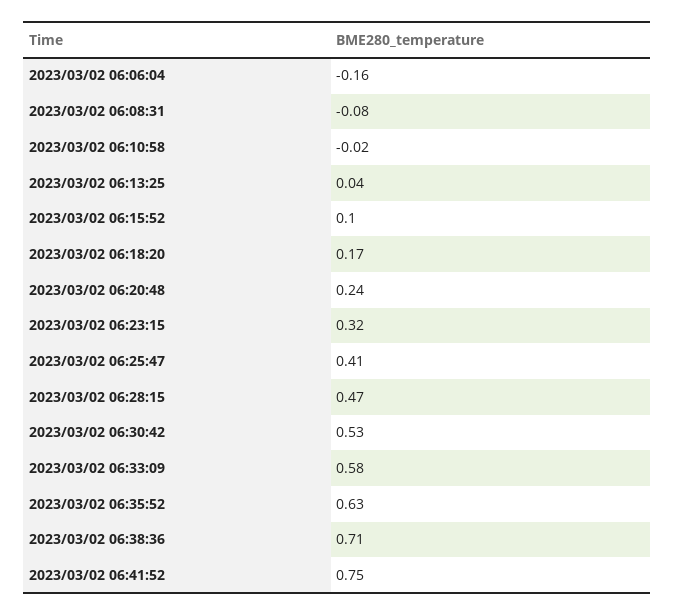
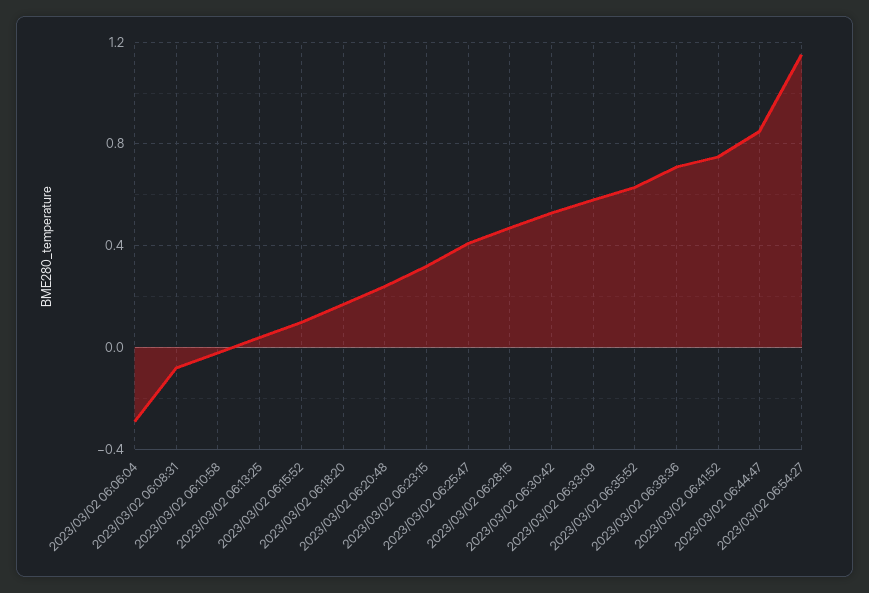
2023/03/02 06:06:04: -0.16 -> -0.3
2023/03/02 06:44:47: none -> 0.85
2023/03/02 06:54:27: none -> 1.15

